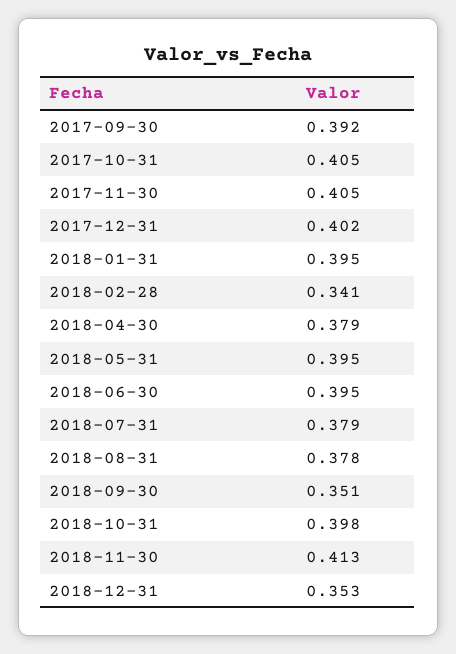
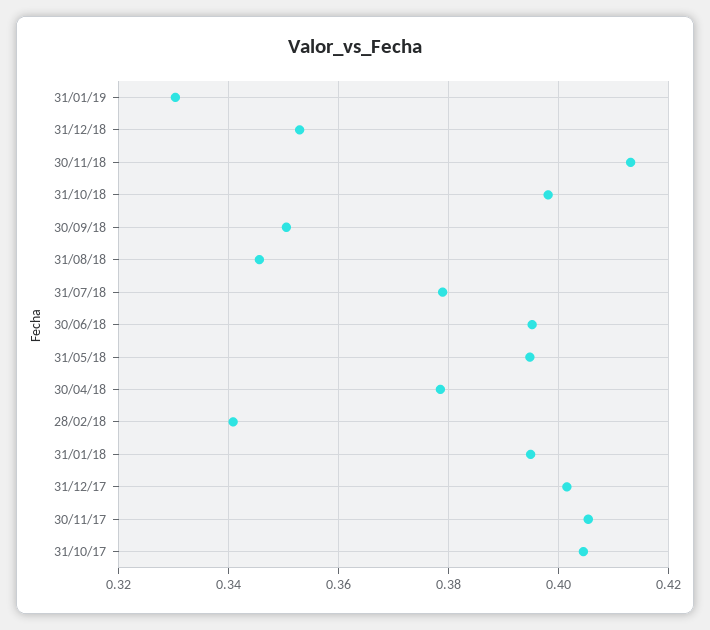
2017-09-30: 0.392 -> none
2018-08-31: 0.378 -> 0.346
31/01/19: none -> 0.33

